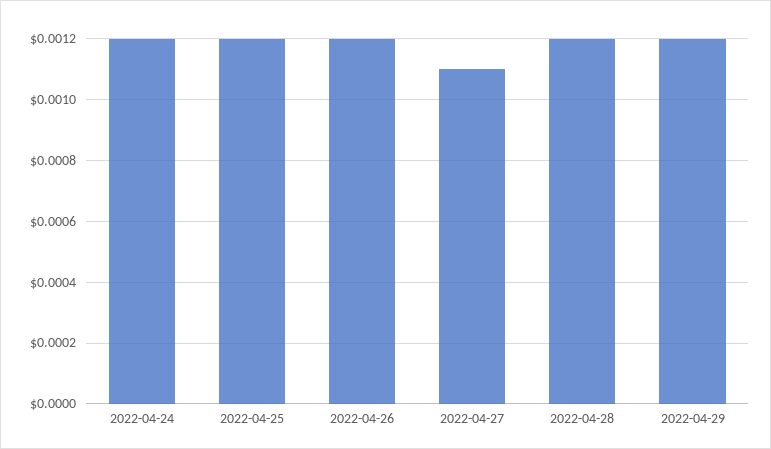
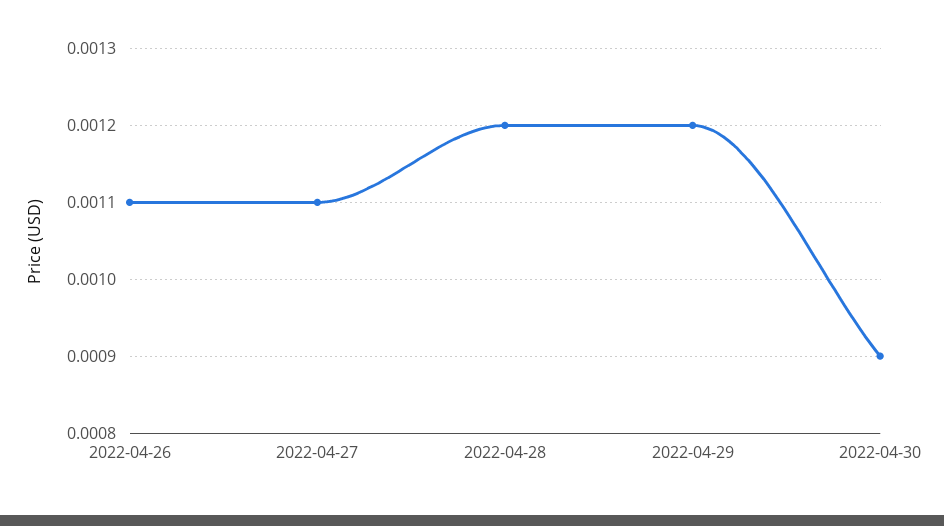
2022-04-24: 0.0012 -> none
2022-04-25: 0.0012 -> none
2022-04-26: 0.0012 -> 0.0011
2022-04-30: none -> 0.0009

